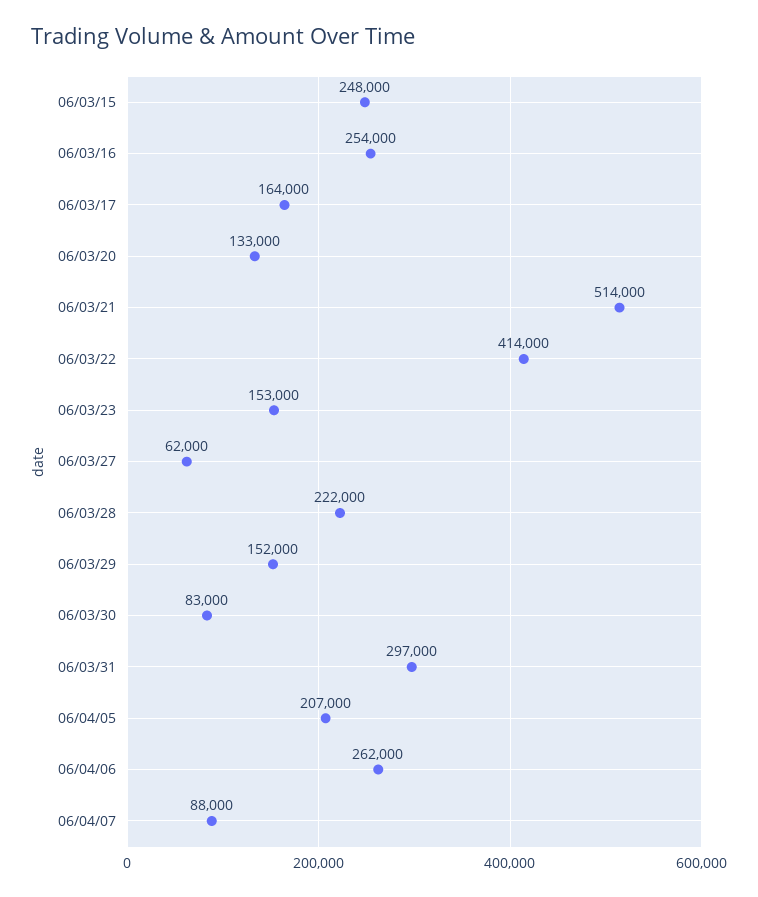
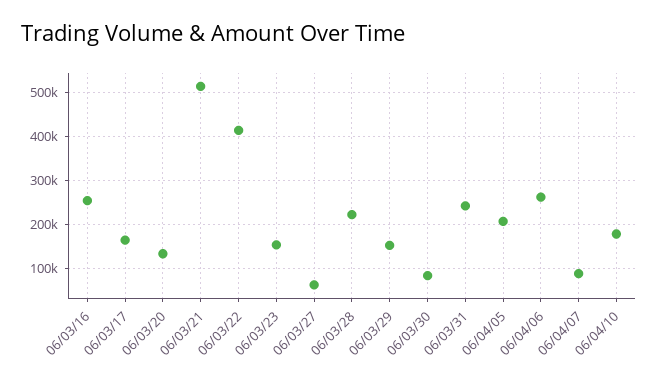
06/03/15: 248000 -> none
06/03/31: 297000 -> 240000
06/04/10: none -> 180000

